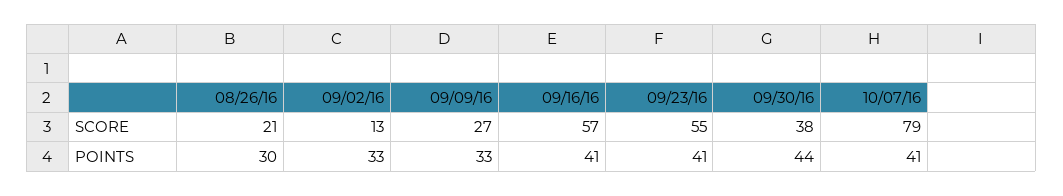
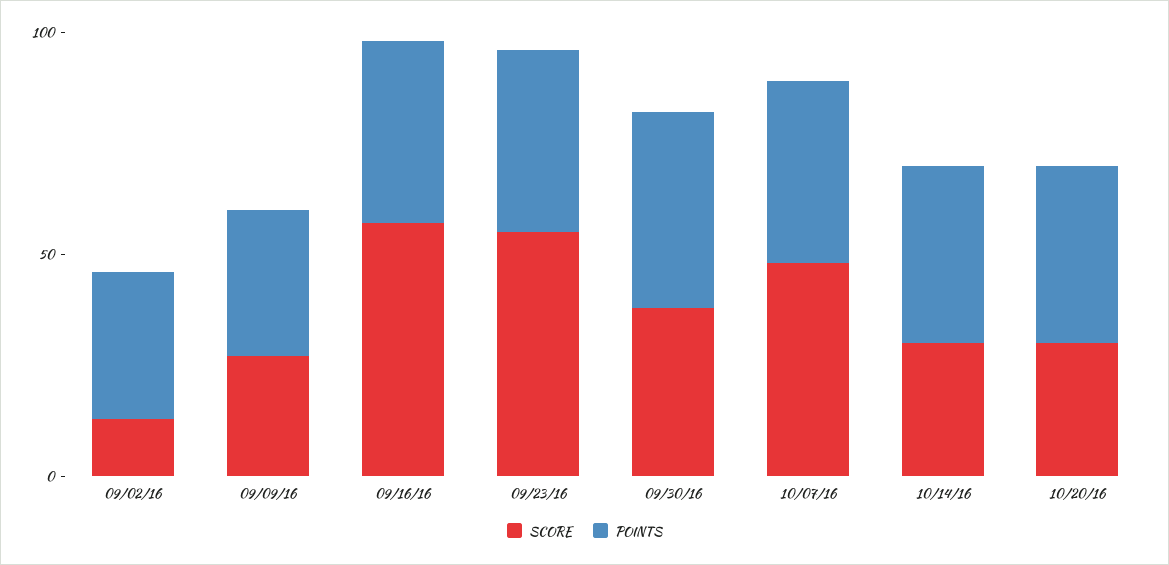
SCORE, 08/26/16: 21 -> none
SCORE, 10/07/16: 79 -> 50
POINTS, 08/26/16: 30 -> none
SCORE, 10/14/16: none -> 30
POINTS, 10/14/16: none -> 40
SCORE, 10/20/16: none -> 30
POINTS, 10/20/16: none -> 40

